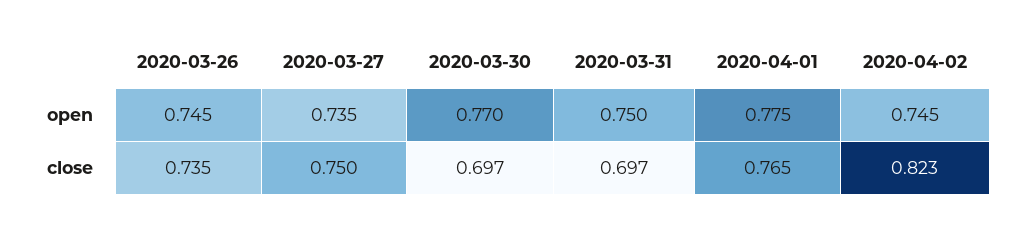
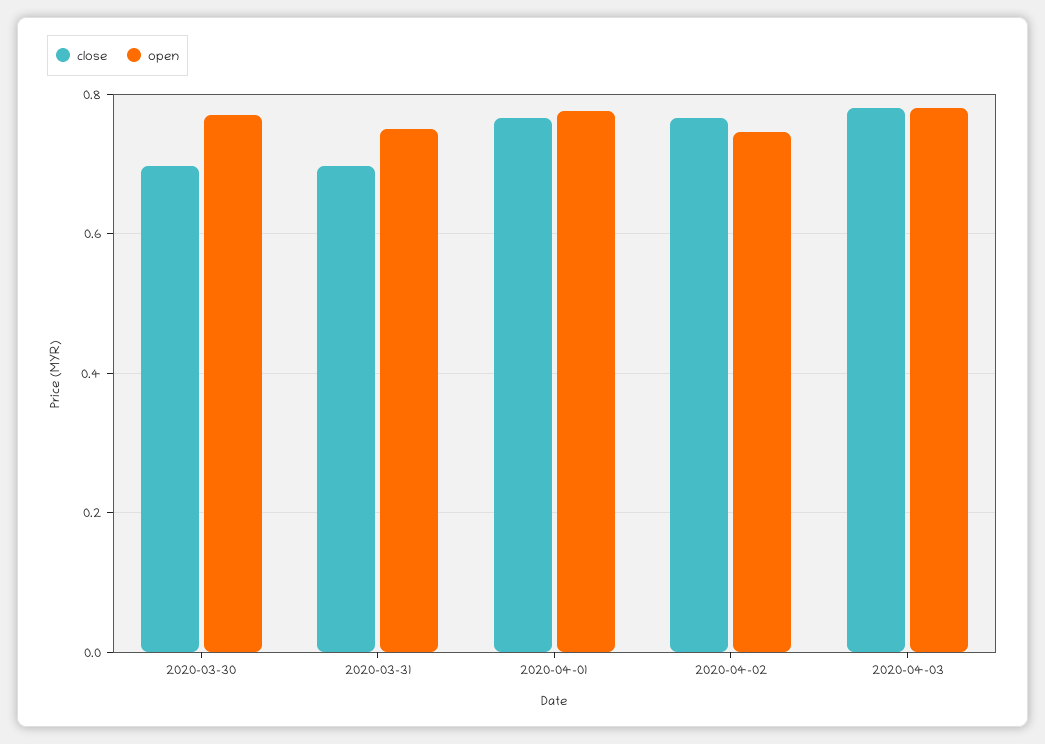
open, 2020-03-26: 0.745 -> none
open, 2020-03-27: 0.735 -> none
close, 2020-03-26: 0.735 -> none
close, 2020-03-27: 0.75 -> none
close, 2020-04-02: 0.823 -> 0.76
close, 2020-04-03: none -> 0.78
open, 2020-04-03: none -> 0.78

